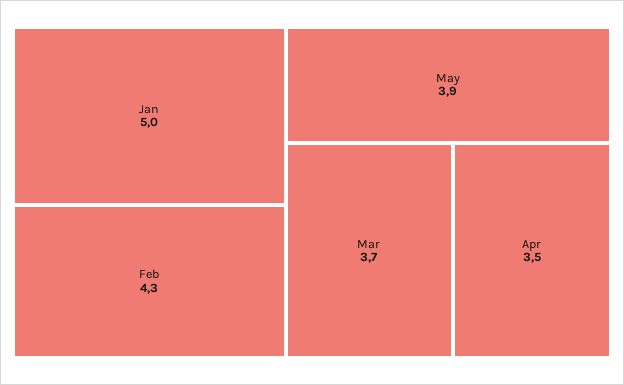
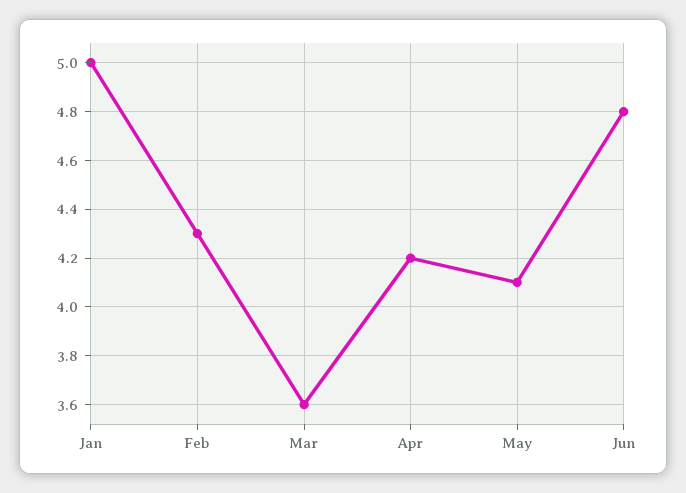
May: 3.9 -> 4.1
Mar: 3.7 -> 3.6
Apr: 3.5 -> 4.2
Jun: none -> 4.8

